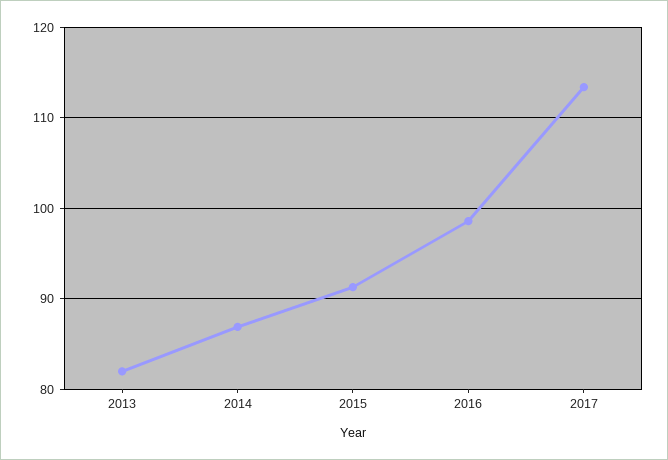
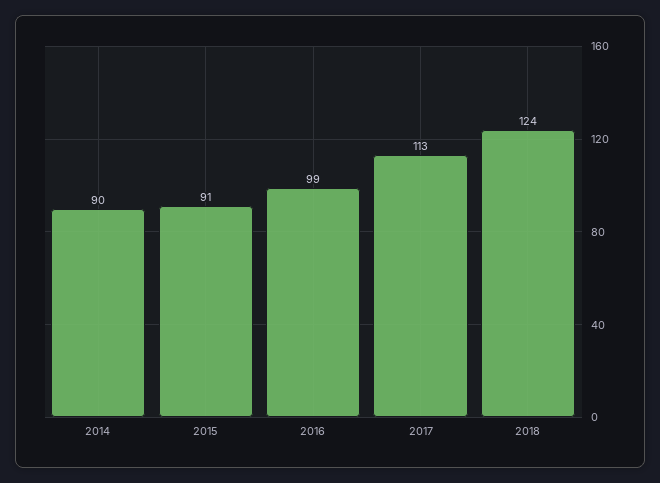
2013: 82 -> none
2014: 87 -> 90
2018: none -> 124

